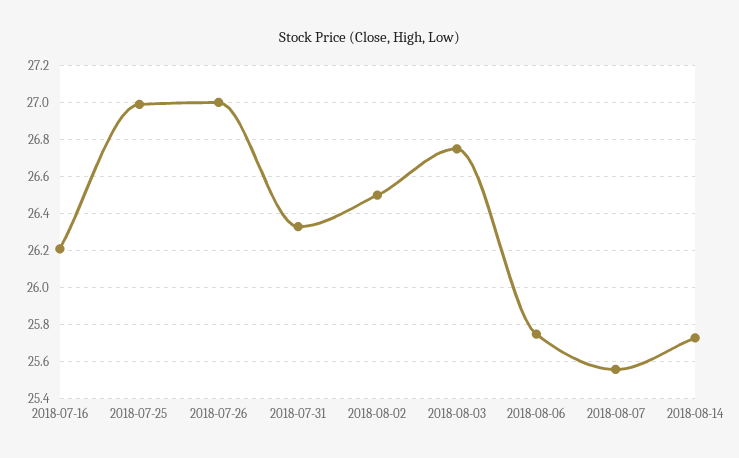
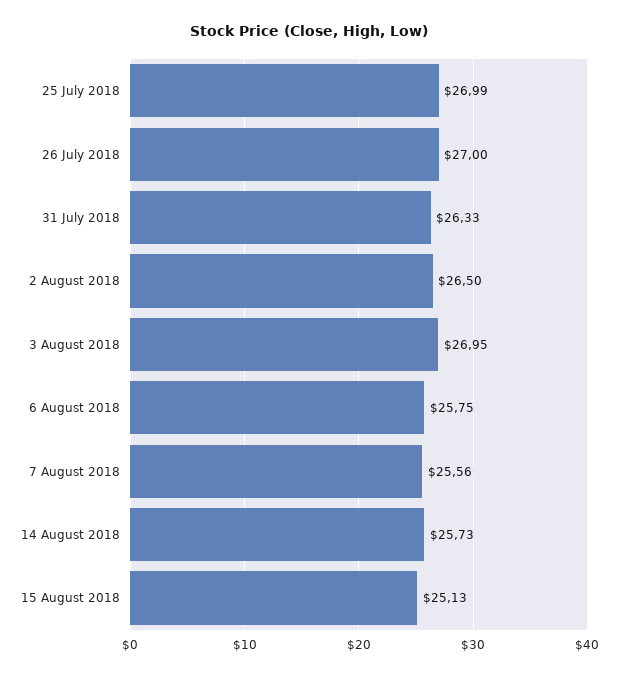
2018-07-16: 26.2 -> none
2018-08-03: 26.75 -> 26.95
15 August 2018: none -> 25.13

